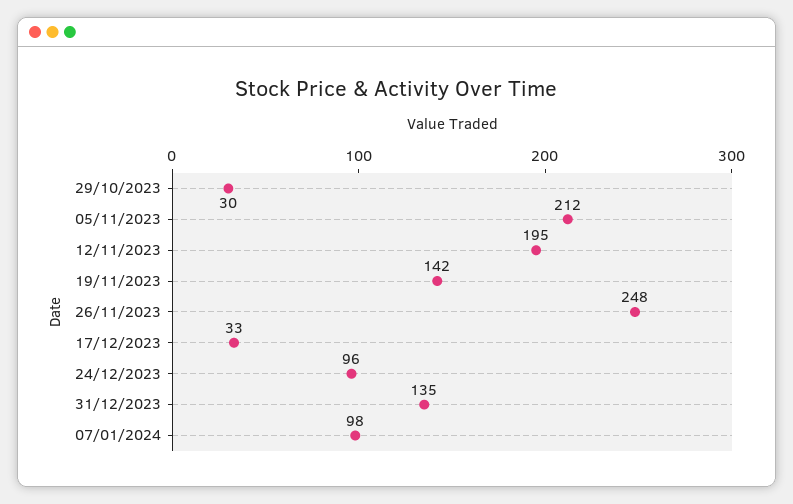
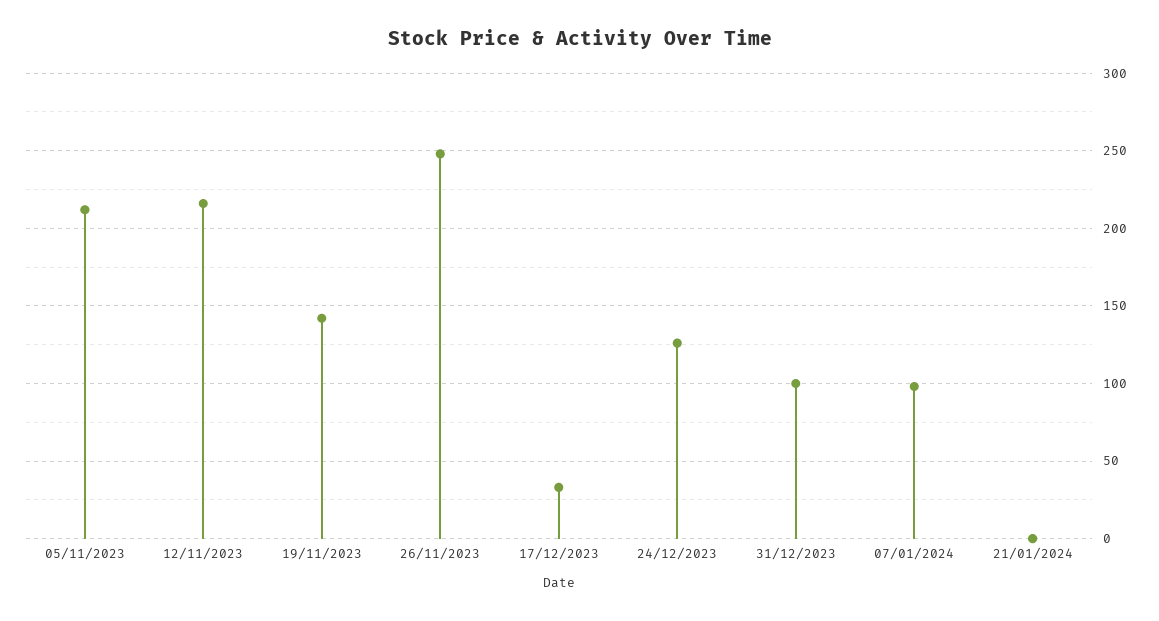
29/10/2023: 30 -> none
12/11/2023: 195 -> 215
24/12/2023: 96 -> 125
31/12/2023: 135 -> 100
21/01/2024: none -> 0

